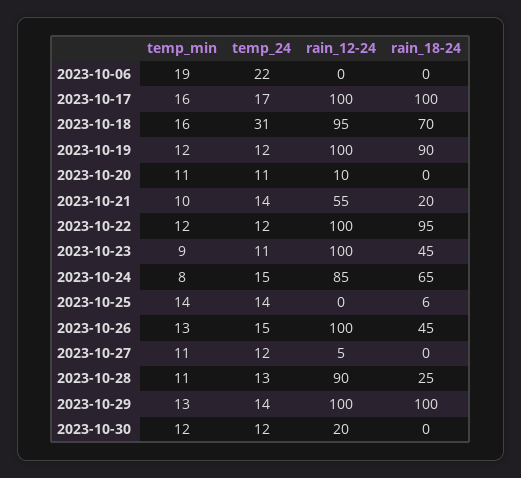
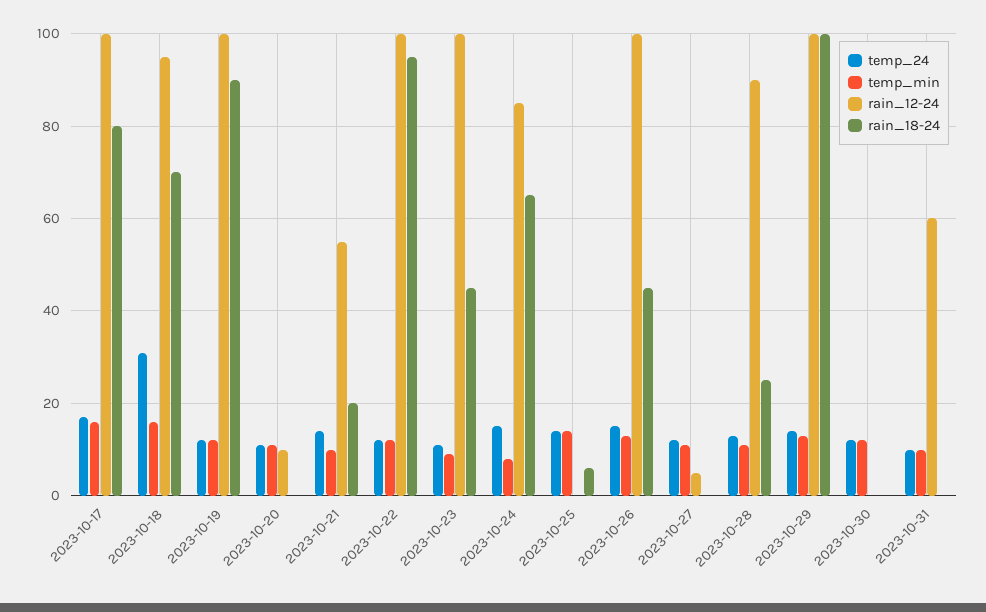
temp_min, 2023-10-06: 19 -> none
temp_24, 2023-10-06: 22 -> none
rain_12-24, 2023-10-06: 0 -> none
rain_18-24, 2023-10-06: 0 -> none
rain_18-24, 2023-10-17: 100 -> 80
rain_12-24, 2023-10-30: 20 -> 0
temp_24, 2023-10-31: none -> 10
temp_min, 2023-10-31: none -> 10
rain_12-24, 2023-10-31: none -> 60
rain_18-24, 2023-10-31: none -> 0

